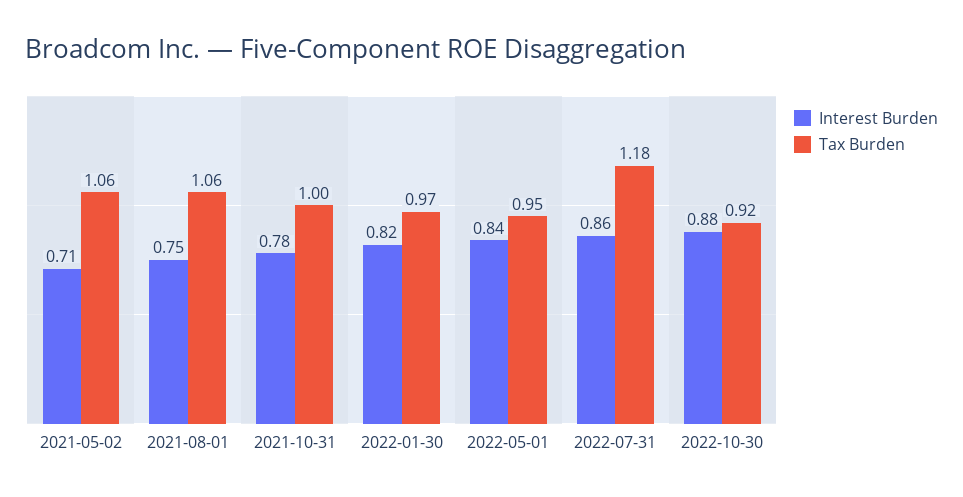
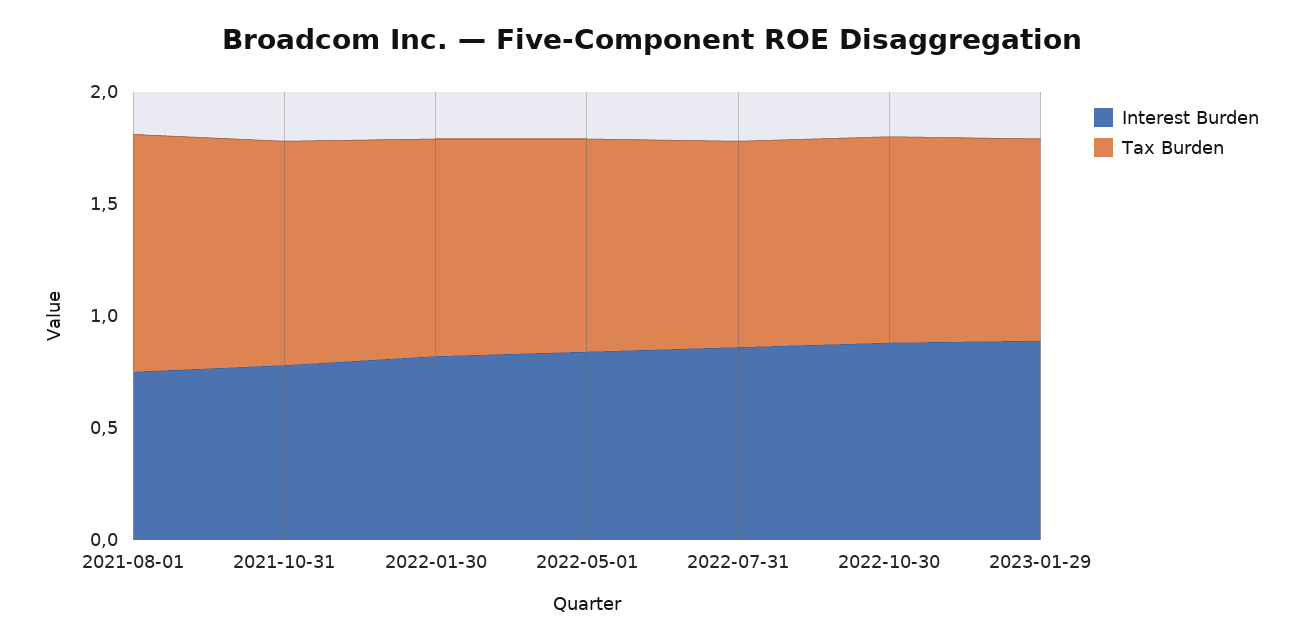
Interest Burden, 2021-05-02: 0.71 -> none
Tax Burden, 2021-05-02: 1.06 -> none
Tax Burden, 2022-07-31: 1.18 -> 0.9
Interest Burden, 2023-01-29: none -> 0.9
Tax Burden, 2023-01-29: none -> 0.9

